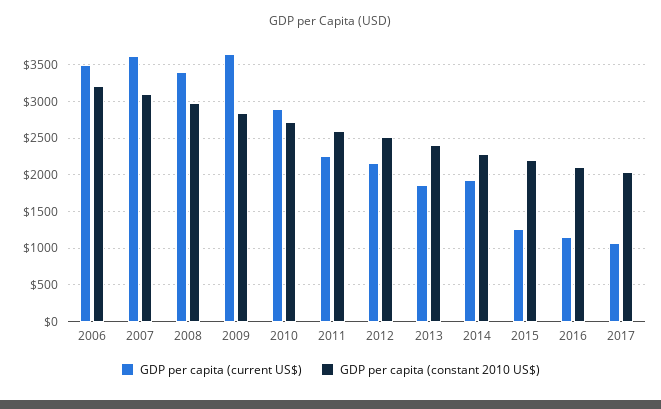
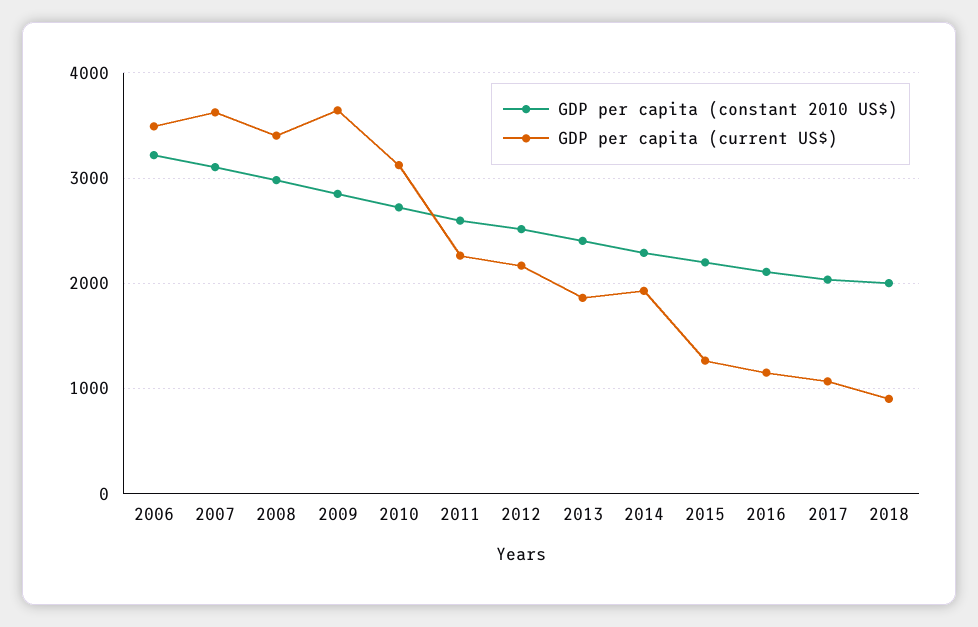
GDP per capita (current US$), 2010: 2900 -> 3100
GDP per capita (constant 2010 US$), 2018: none -> 2000
GDP per capita (current US$), 2018: none -> 900

